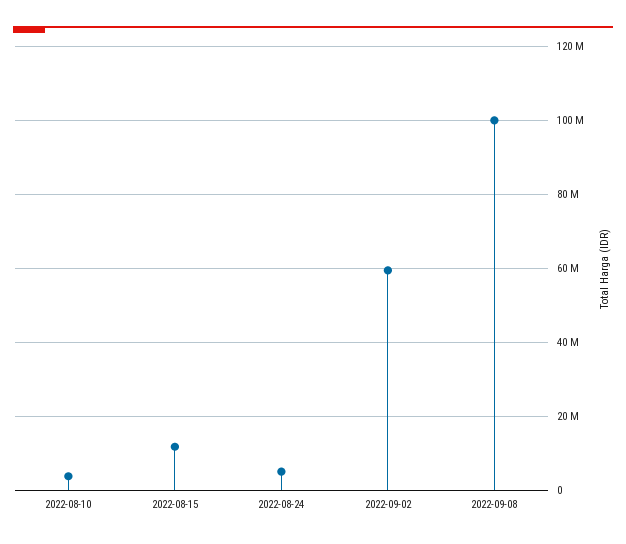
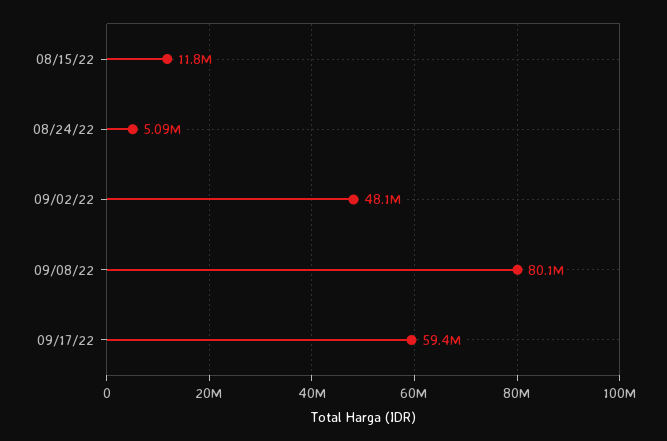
2022-08-10: 4000000 -> none
2022-09-02: 60000000 -> 48100000
2022-09-08: 100000000 -> 80100000
09/17/22: none -> 59400000

